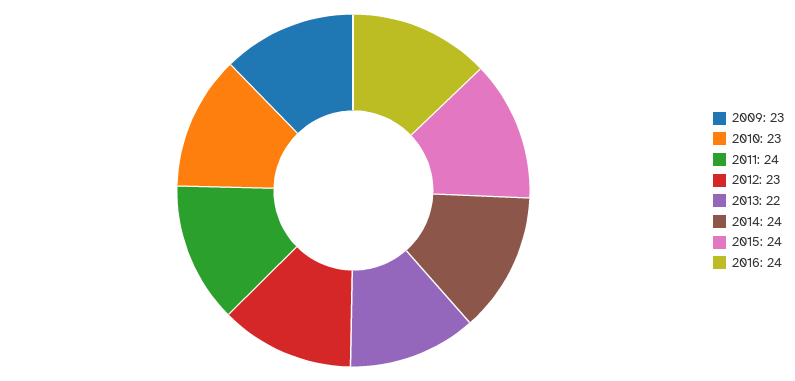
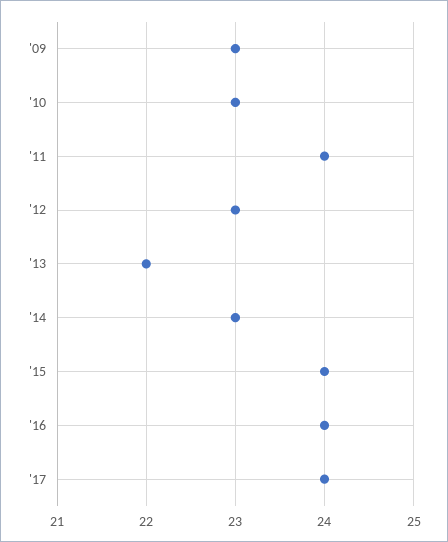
2014: 24 -> 23
'17: none -> 24

